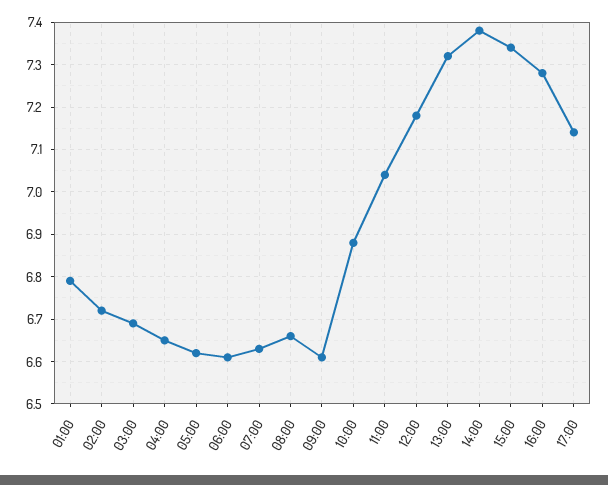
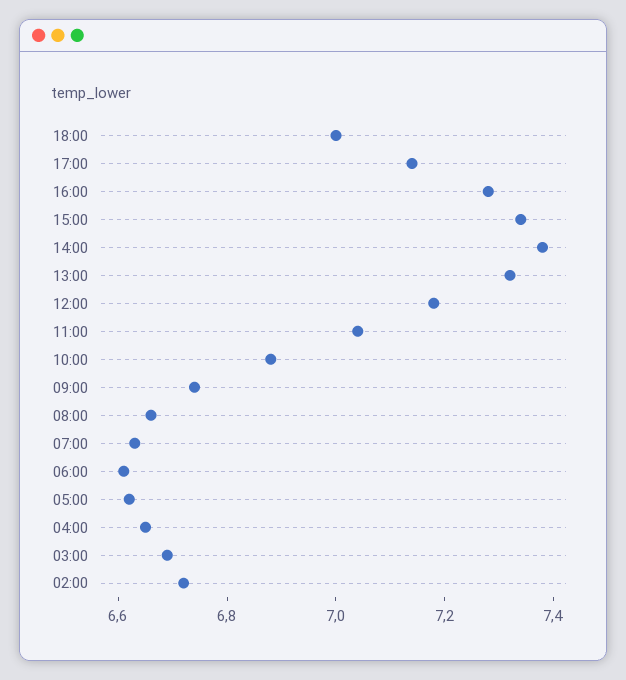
01:00: 6.8 -> none
09:00: 6.6 -> 6.75
18:00: none -> 7

